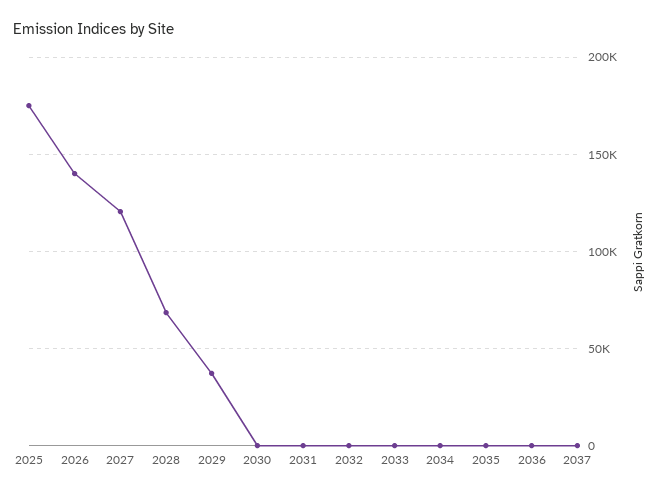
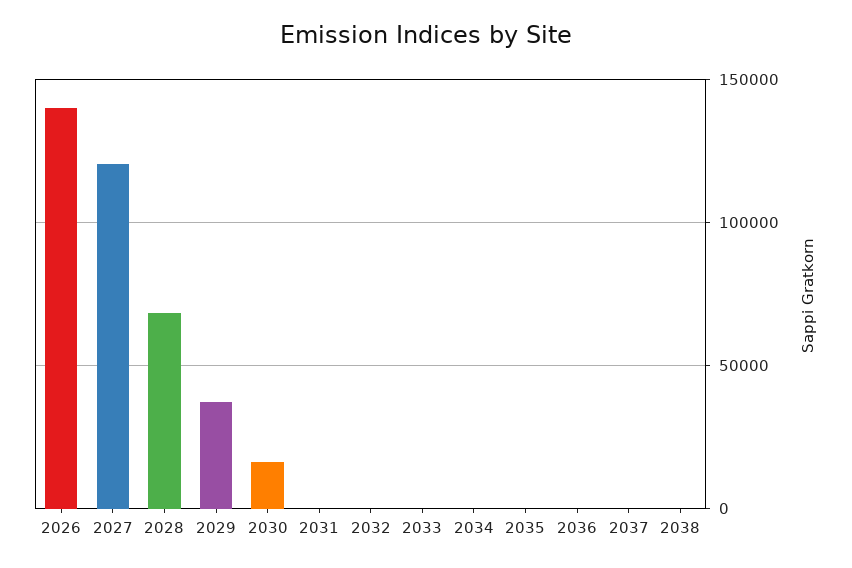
2025: 175000 -> none
2030: 0 -> 15000
2038: none -> 0

